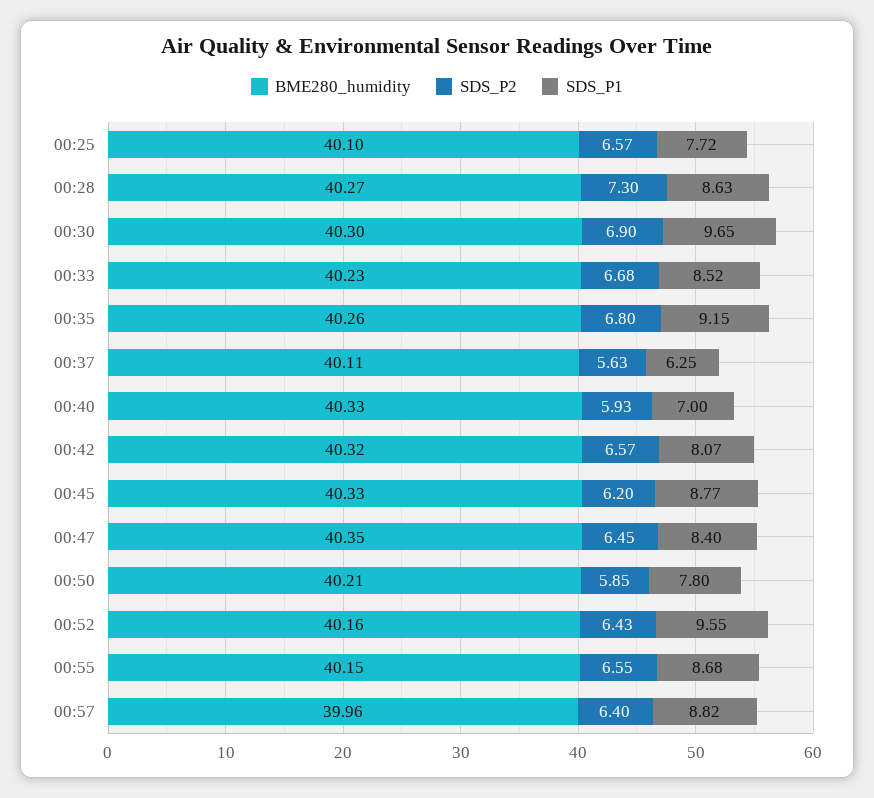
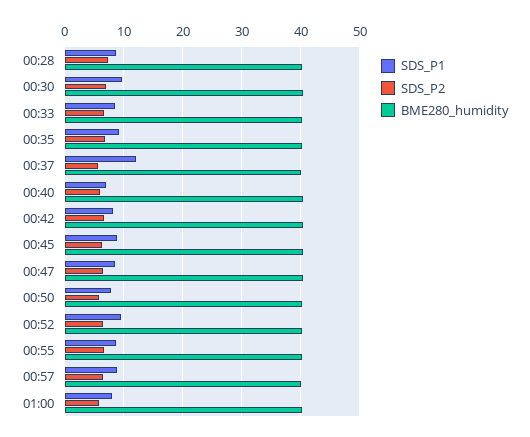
BME280_humidity, 00:25: 40.1 -> none
SDS_P2, 00:25: 6.57 -> none
SDS_P1, 00:25: 7.72 -> none
SDS_P1, 00:37: 6.25 -> 12
SDS_P1, 01:00: none -> 8
SDS_P2, 01:00: none -> 6
BME280_humidity, 01:00: none -> 40

